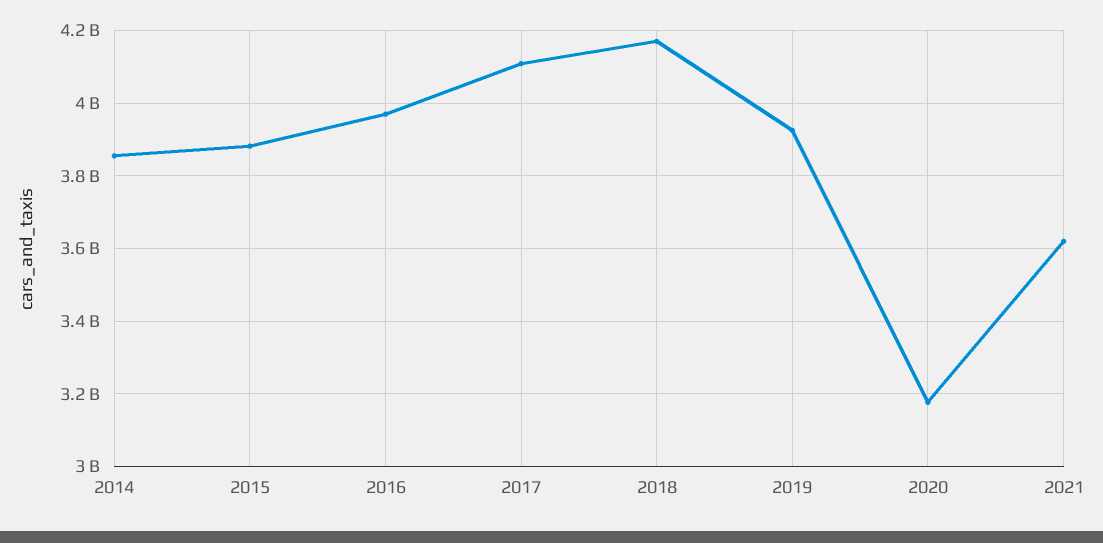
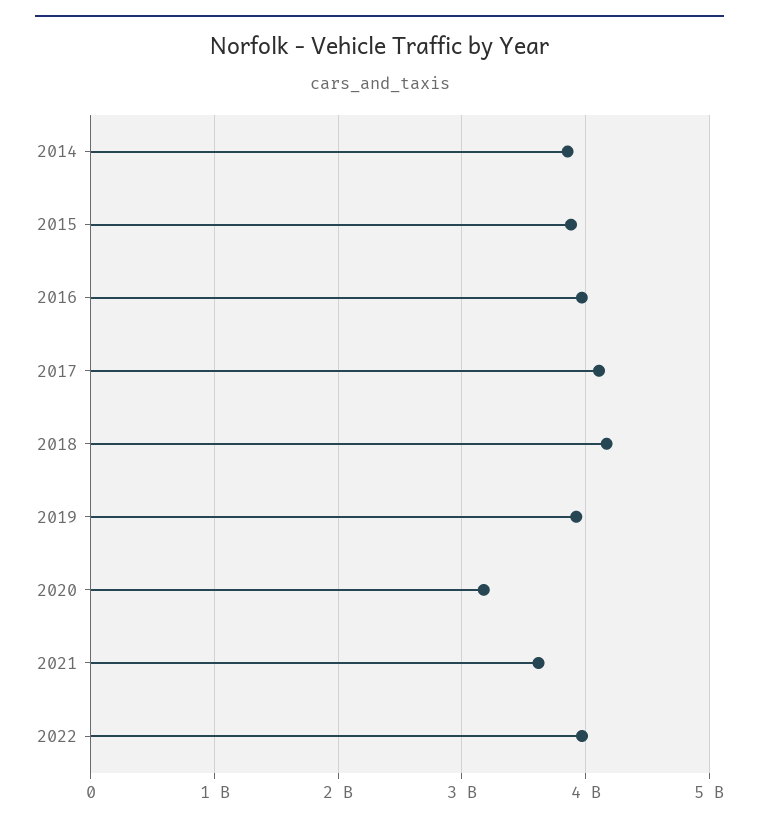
2022: none -> 4000000000

